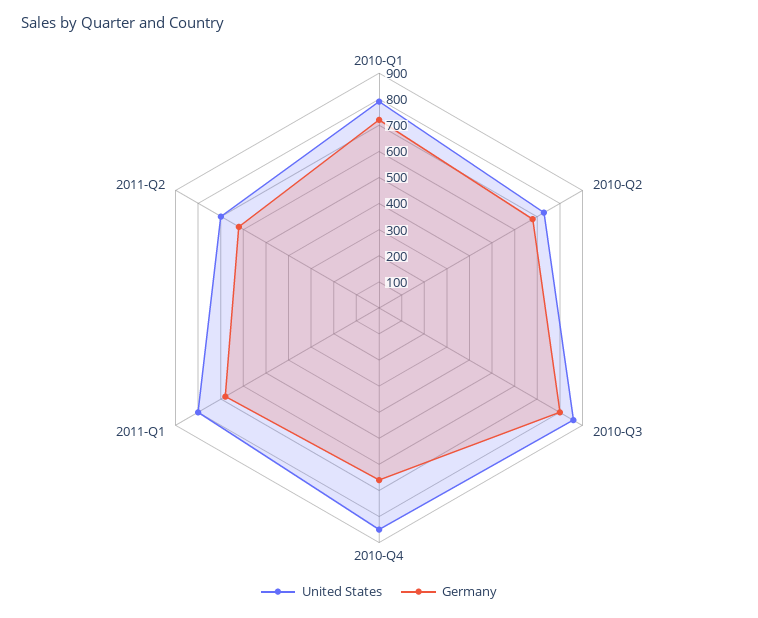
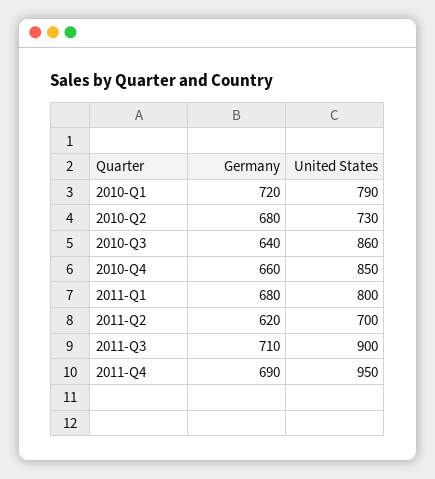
Germany, 2010-Q3: 800 -> 640
Germany, 2011-Q3: none -> 710
United States, 2011-Q3: none -> 900
Germany, 2011-Q4: none -> 690
United States, 2011-Q4: none -> 950

